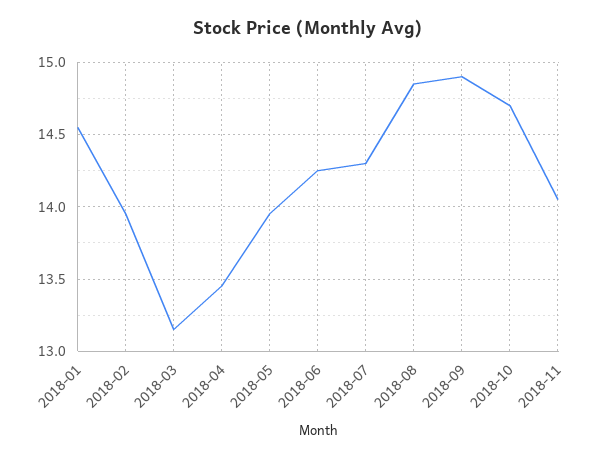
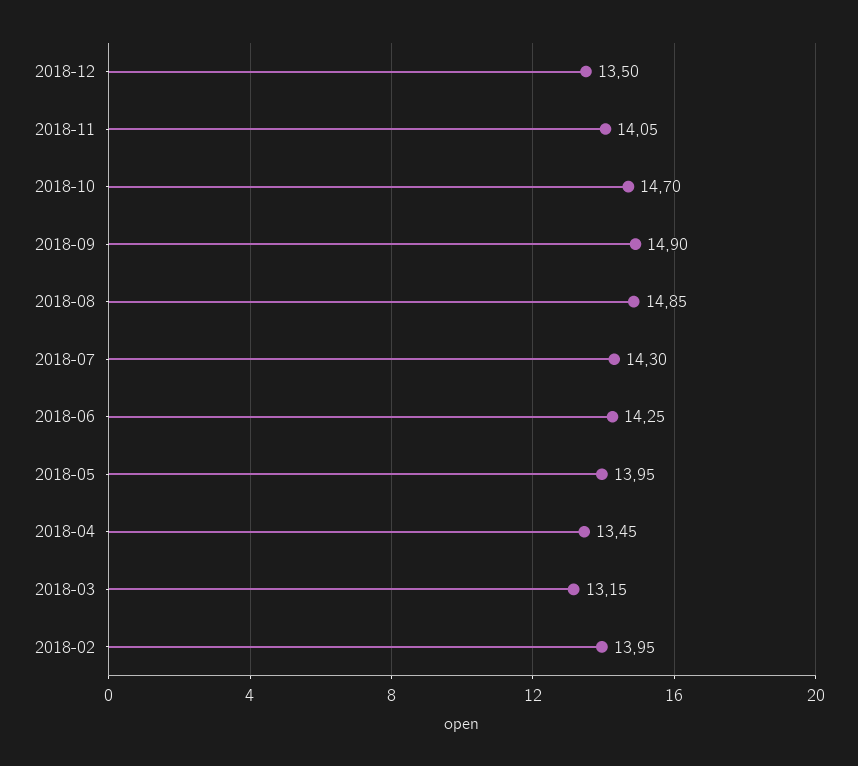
2018-01: 14.55 -> none
2018-12: none -> 13.5

